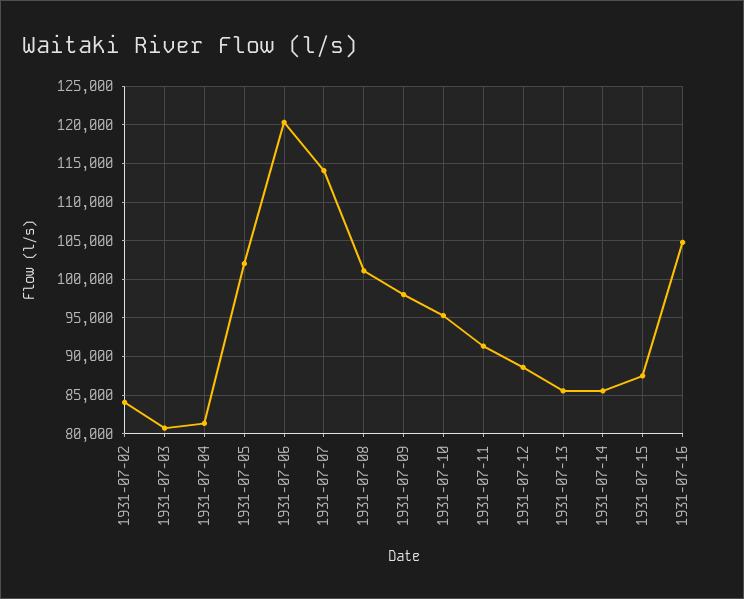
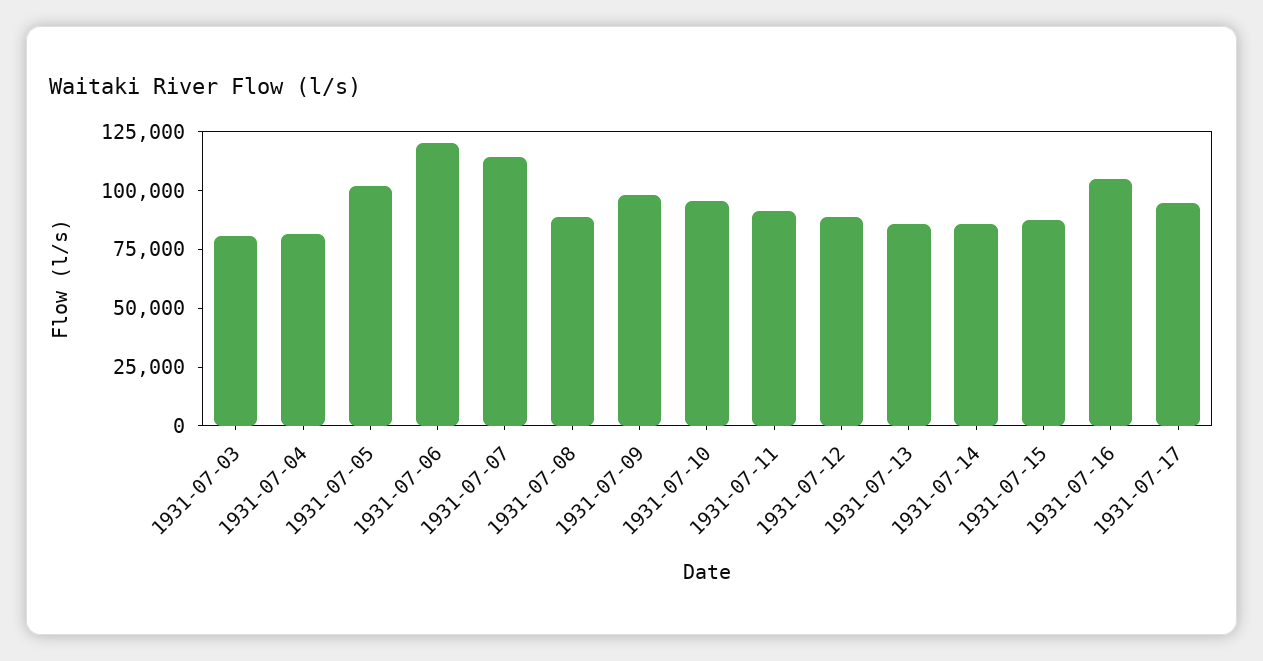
1931-07-02: 84000 -> none
1931-07-08: 101000 -> 90000
1931-07-17: none -> 95000

